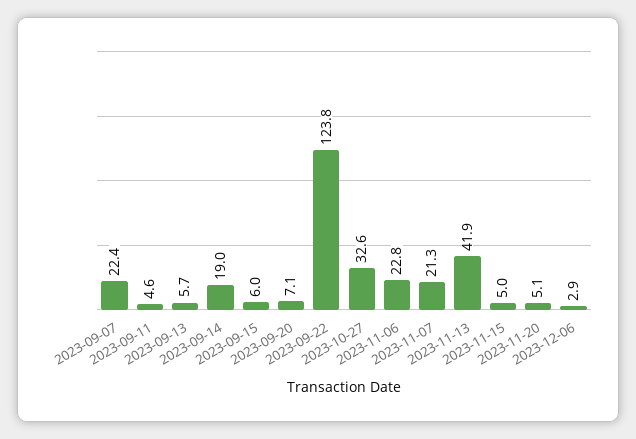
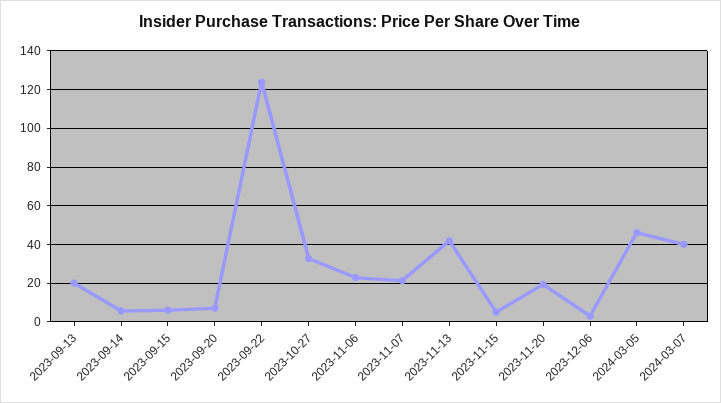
2023-09-07: 22.4 -> none
2023-09-11: 4.6 -> none
2023-09-13: 5.7 -> 20
2023-09-14: 19 -> 5
2023-11-20: 5.1 -> 20
2024-03-05: none -> 45
2024-03-07: none -> 40

